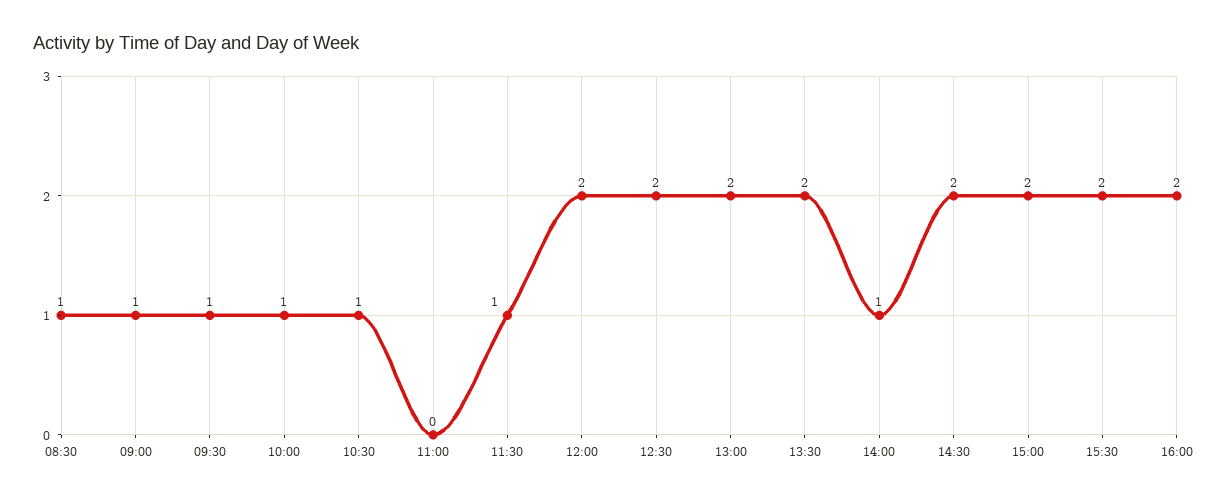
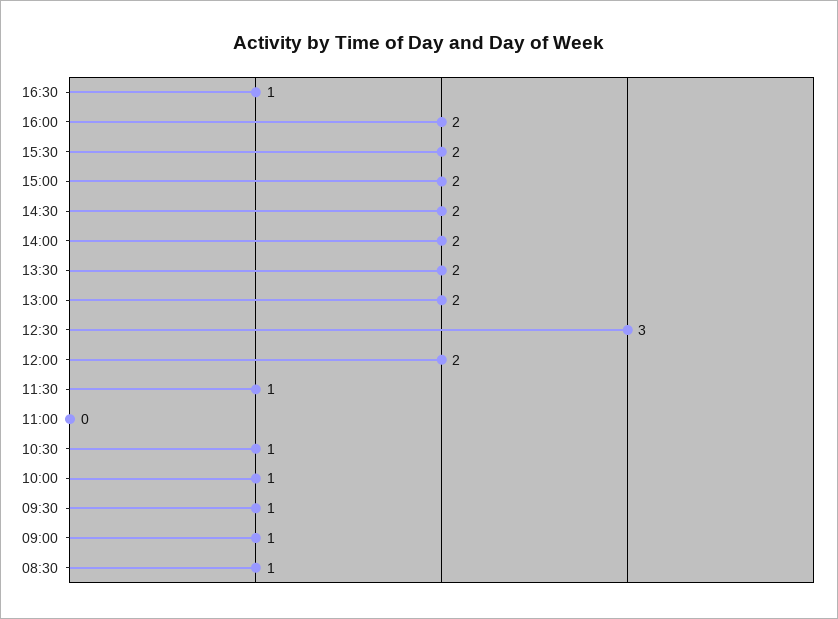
12:30: 2 -> 3
14:00: 1 -> 2
16:30: none -> 1

